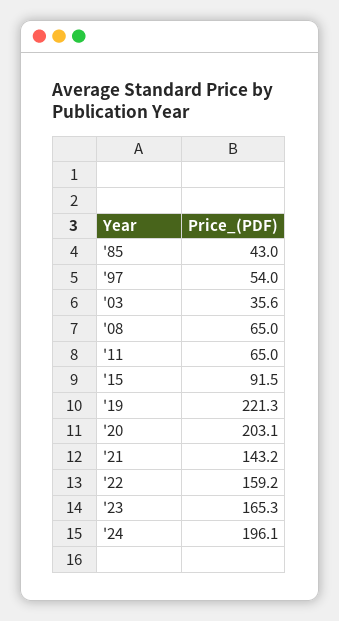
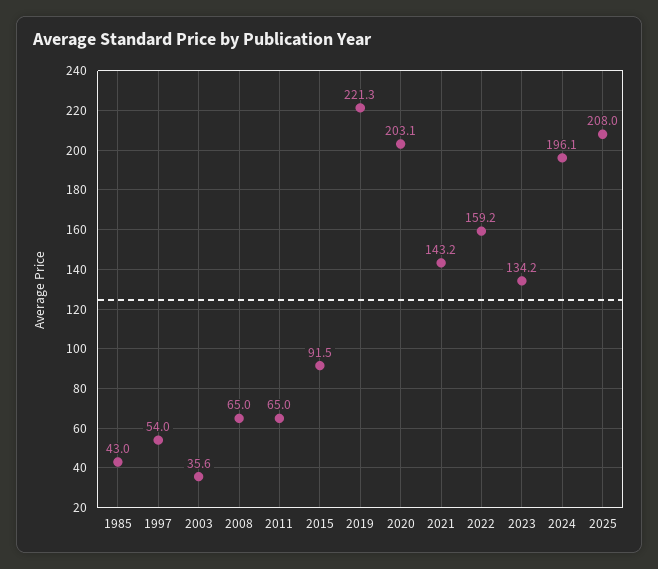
'23: 165.3 -> 134.2
2025: none -> 208

